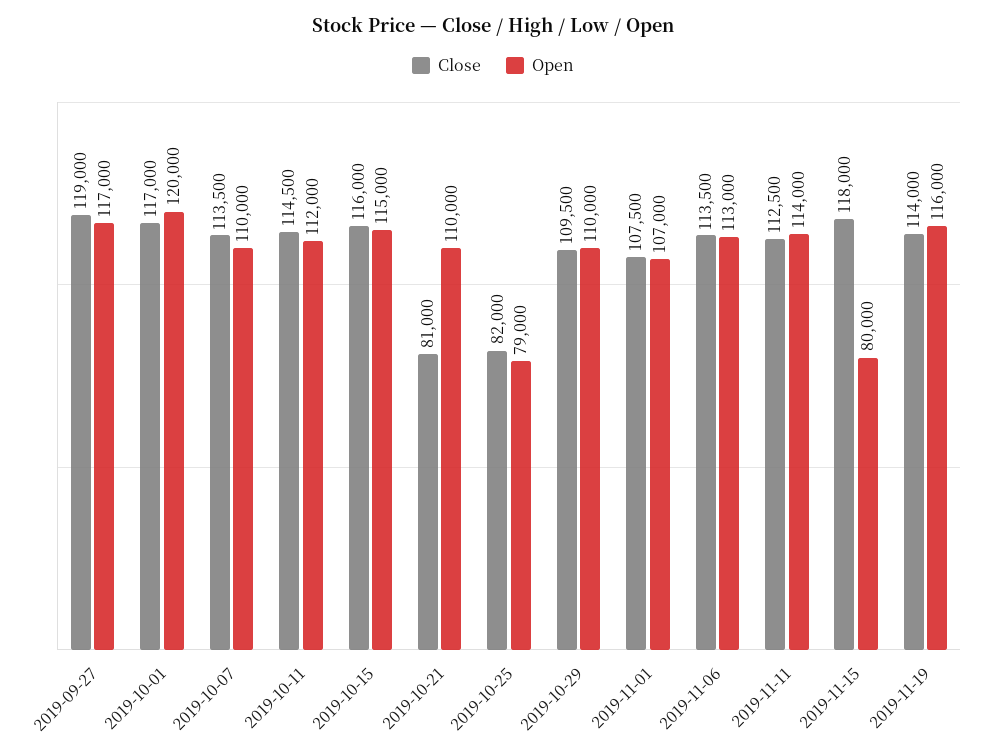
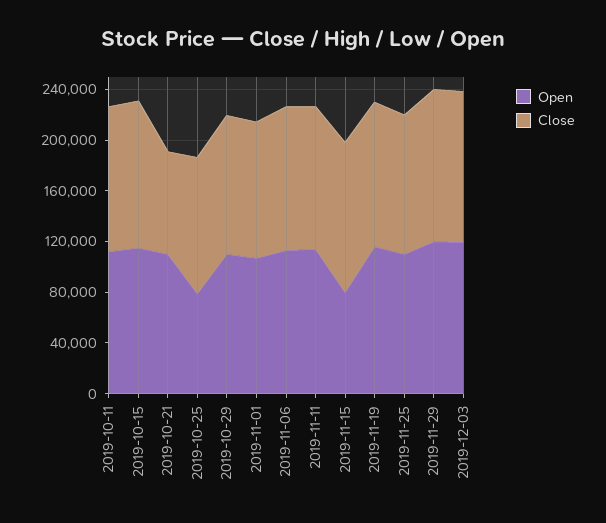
Close, 2019-09-27: 119000 -> none
Open, 2019-09-27: 117000 -> none
Close, 2019-10-01: 117000 -> none
Open, 2019-10-01: 120000 -> none
Close, 2019-10-07: 113500 -> none
Open, 2019-10-07: 110000 -> none
Close, 2019-10-25: 82000 -> 110000
Open, 2019-11-25: none -> 110000
Close, 2019-11-25: none -> 110000
Open, 2019-11-29: none -> 120000
Close, 2019-11-29: none -> 120000
Open, 2019-12-03: none -> 120000
Close, 2019-12-03: none -> 120000

